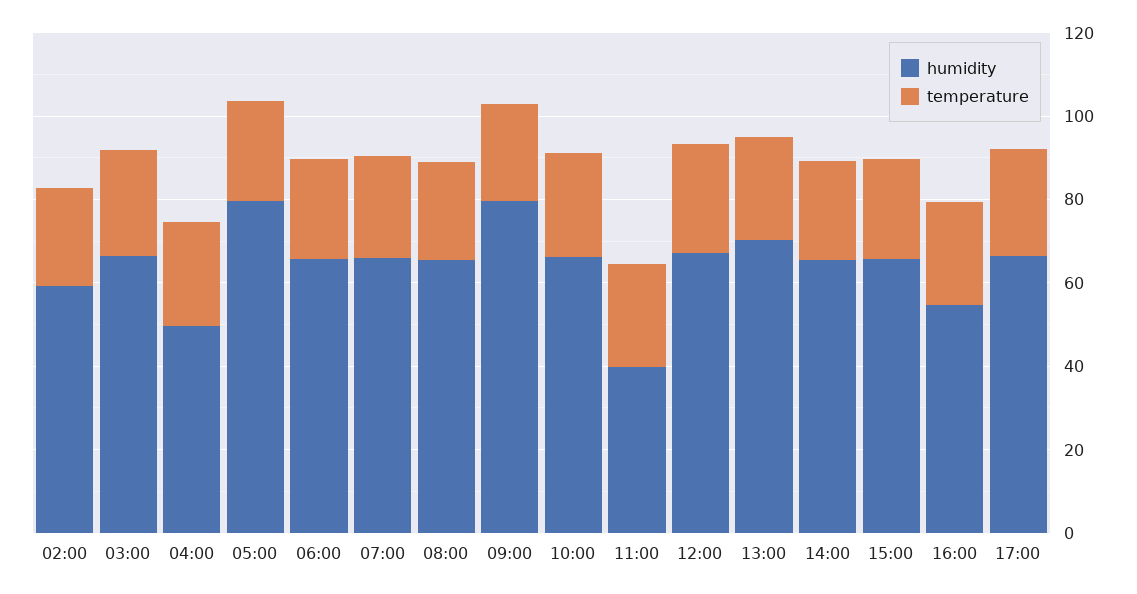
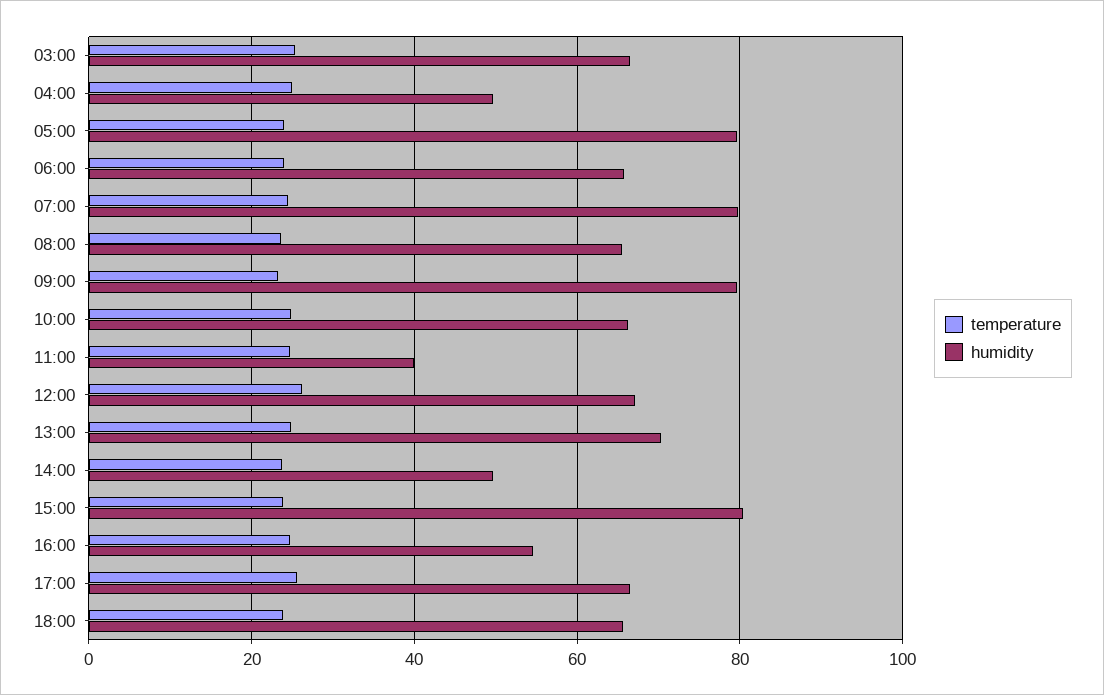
humidity, 02:00: 60 -> none
temperature, 02:00: 25 -> none
humidity, 07:00: 65 -> 80
humidity, 14:00: 65 -> 50
humidity, 15:00: 65 -> 80
temperature, 18:00: none -> 24
humidity, 18:00: none -> 66

